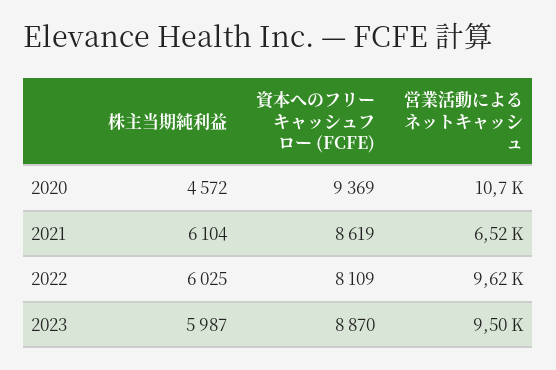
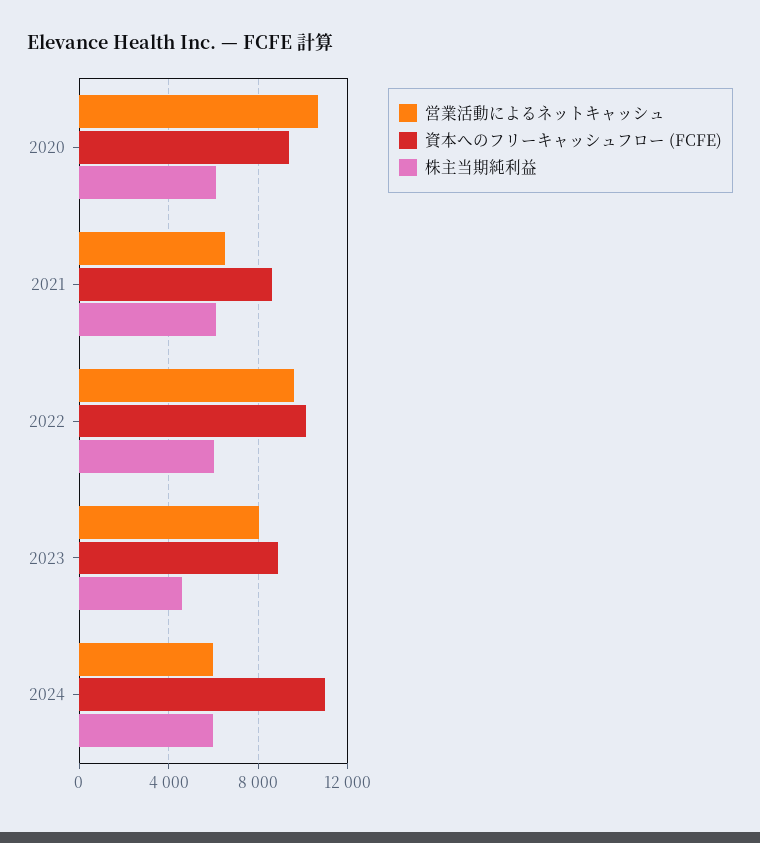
株主当期純利益, 2020: 4572 -> 6000
資本へのフリーキャッシュフロー (FCFE), 2022: 8109 -> 10000
株主当期純利益, 2023: 5987 -> 4500
営業活動によるネットキャッシュ, 2023: 9500 -> 8000
営業活動によるネットキャッシュ, 2024: none -> 6000
資本へのフリーキャッシュフロー (FCFE), 2024: none -> 11000
株主当期純利益, 2024: none -> 6000

